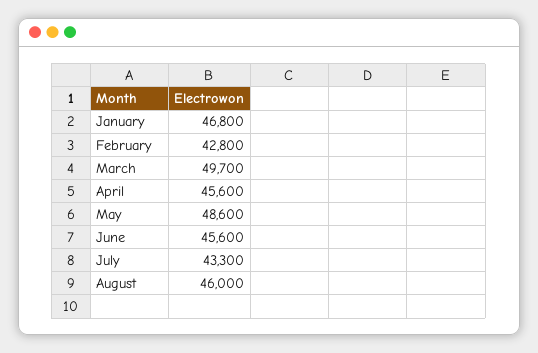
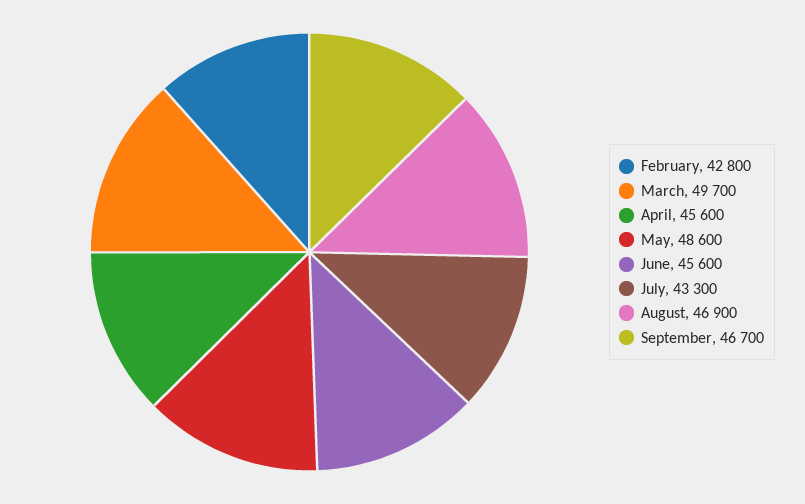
January: 46800 -> none
August: 46000 -> 46900
September: none -> 46700

